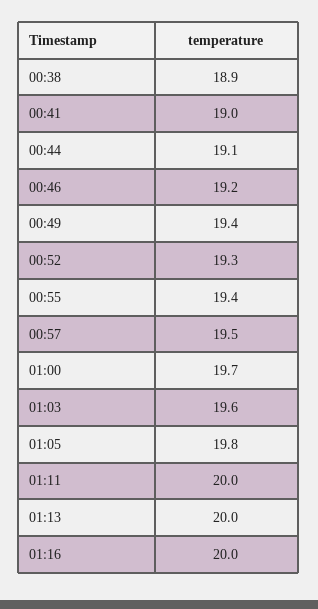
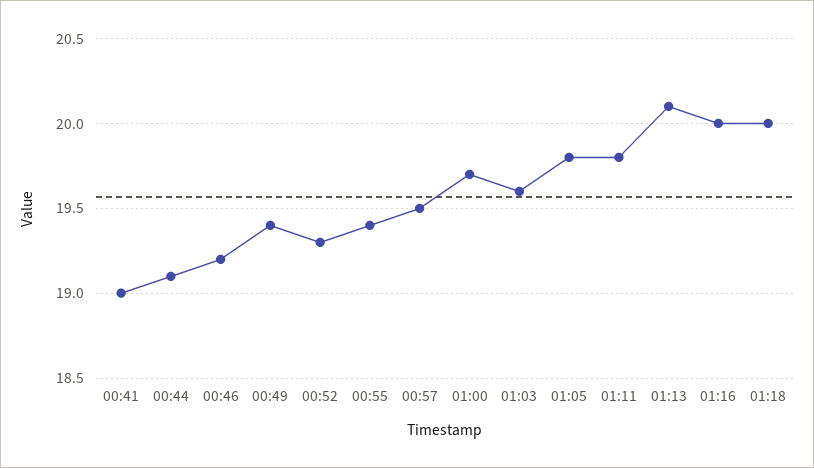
00:38: 18.9 -> none
01:11: 20 -> 19.8
01:13: 20 -> 20.1
01:18: none -> 20

